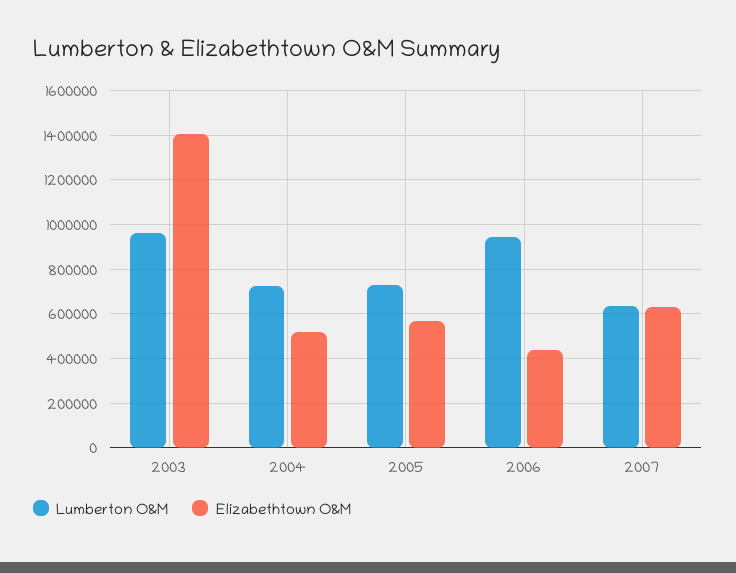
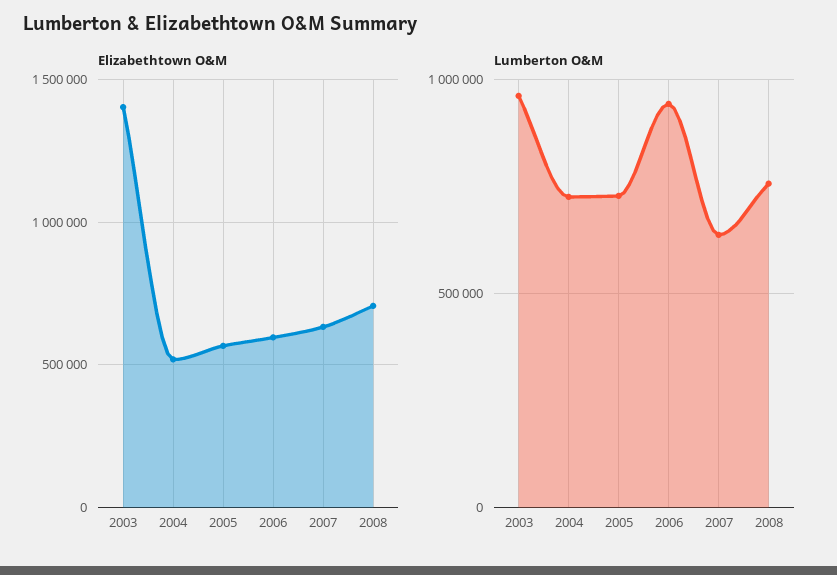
Elizabethtown O&M, 2006: 450000 -> 600000
Elizabethtown O&M, 2008: none -> 700000
Lumberton O&M, 2008: none -> 750000

